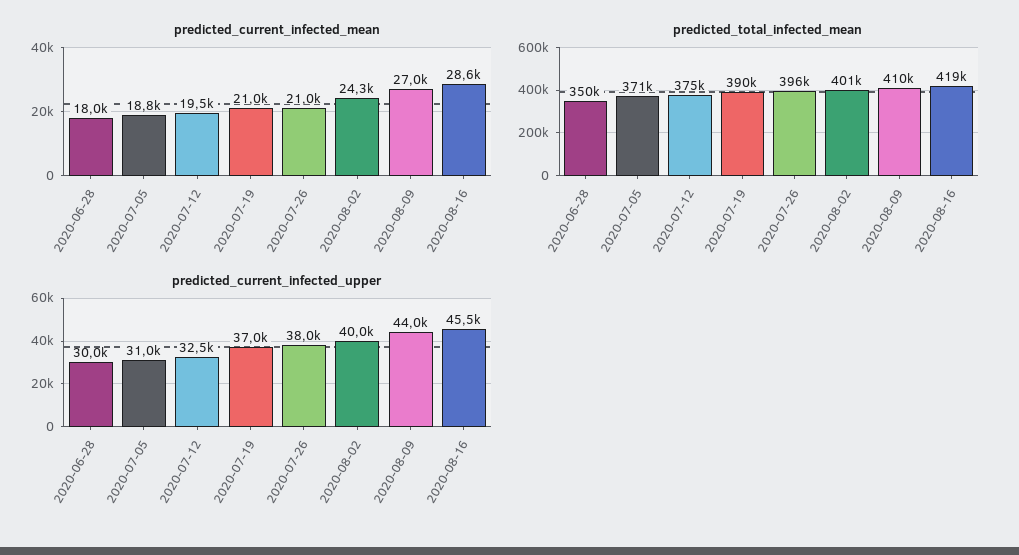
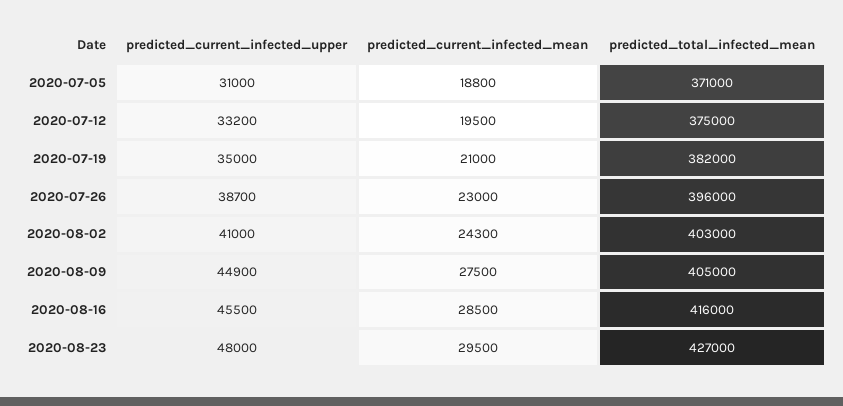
predicted_current_infected_mean, 2020-06-28: 18000 -> none
predicted_current_infected_mean, 2020-07-26: 21000 -> 23000
predicted_current_infected_mean, 2020-08-09: 27000 -> 27500
predicted_current_infected_mean, 2020-08-16: 28600 -> 28500
predicted_total_infected_mean, 2020-06-28: 350000 -> none
predicted_total_infected_mean, 2020-07-19: 390000 -> 382000
predicted_total_infected_mean, 2020-08-02: 401000 -> 403000
predicted_total_infected_mean, 2020-08-09: 410000 -> 405000
predicted_total_infected_mean, 2020-08-16: 419000 -> 416000
predicted_current_infected_upper, 2020-06-28: 30000 -> none
predicted_current_infected_upper, 2020-07-12: 32500 -> 33200
predicted_current_infected_upper, 2020-07-19: 37000 -> 35000
predicted_current_infected_upper, 2020-07-26: 38000 -> 38700
predicted_current_infected_upper, 2020-08-02: 40000 -> 41000
predicted_current_infected_upper, 2020-08-09: 44000 -> 44900
predicted_current_infected_upper, 2020-08-23: none -> 48000
predicted_current_infected_mean, 2020-08-23: none -> 29500
predicted_total_infected_mean, 2020-08-23: none -> 427000

